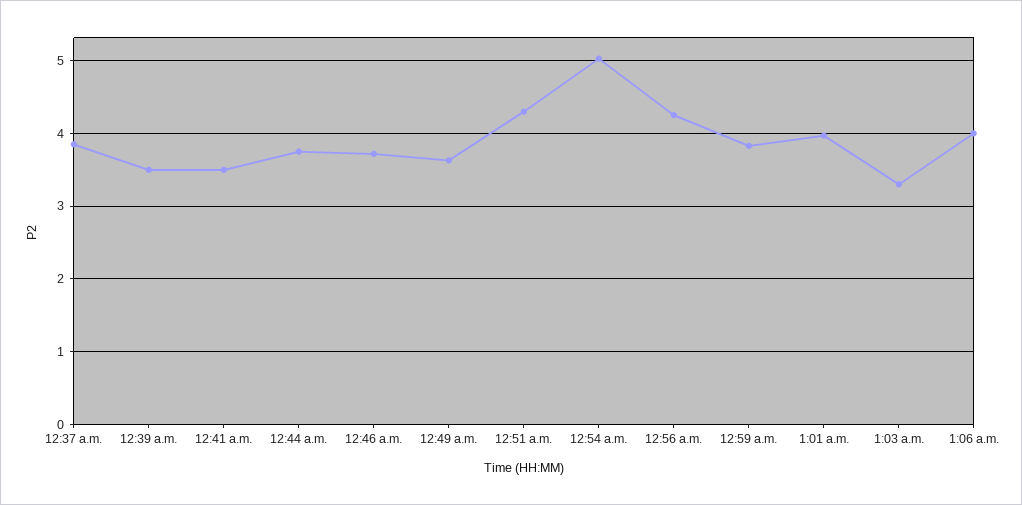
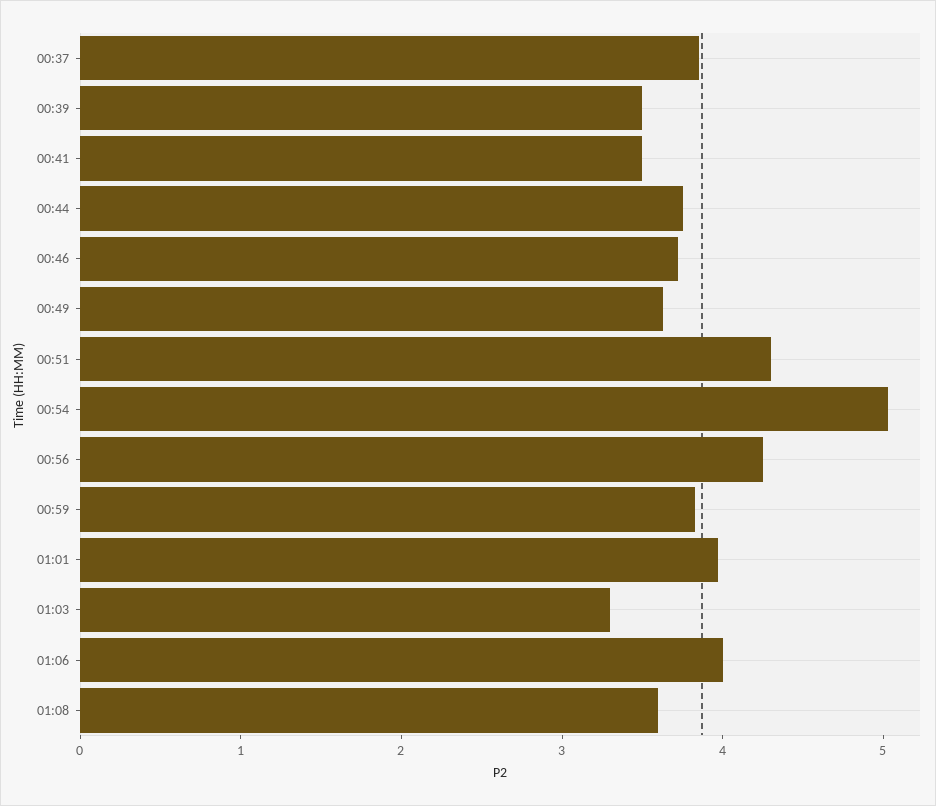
01:08: none -> 3.6

